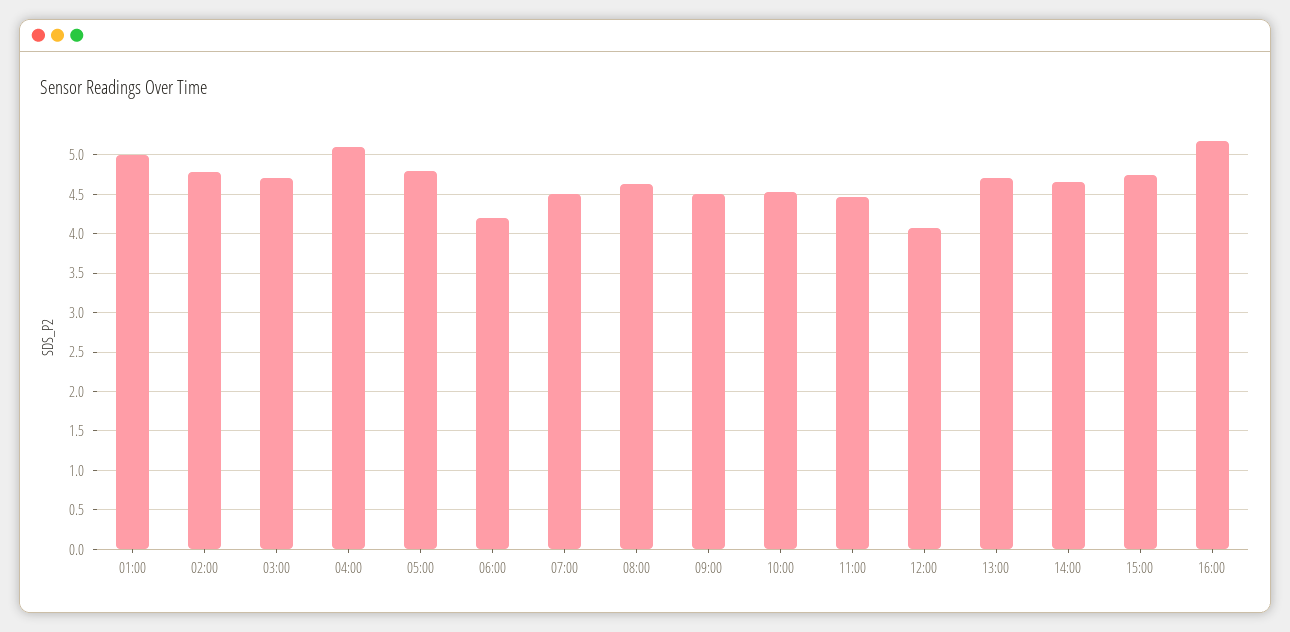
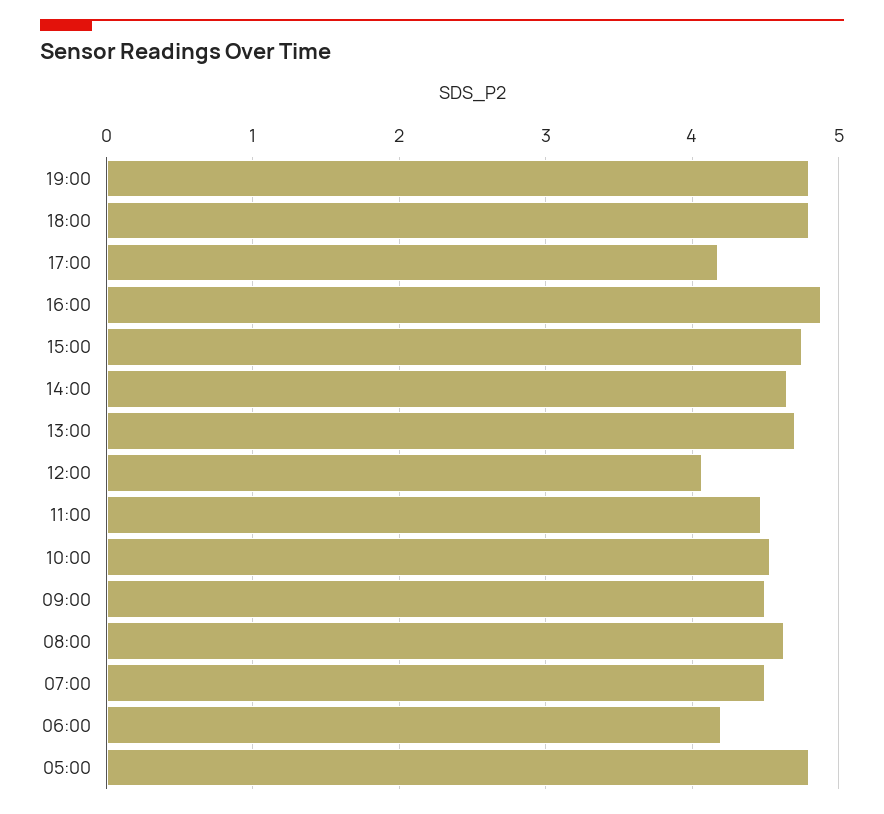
01:00: 5 -> none
02:00: 4.8 -> none
03:00: 4.7 -> none
04:00: 5.1 -> none
16:00: 5.2 -> 4.9
19:00: none -> 4.8
18:00: none -> 4.8
17:00: none -> 4.2

